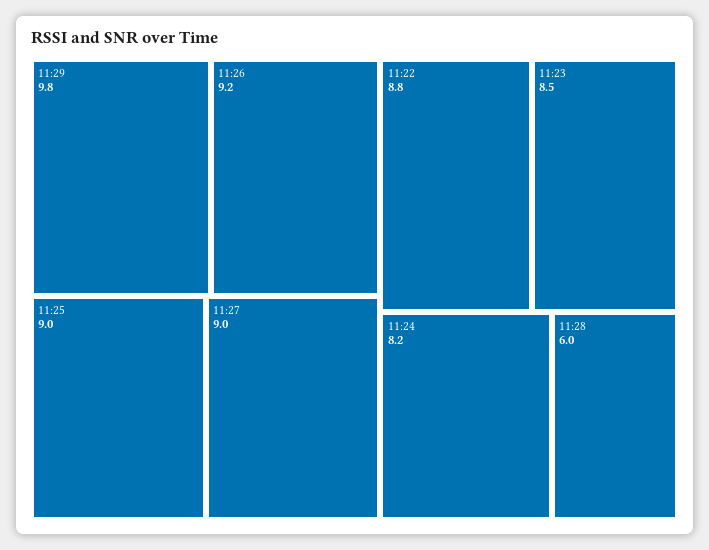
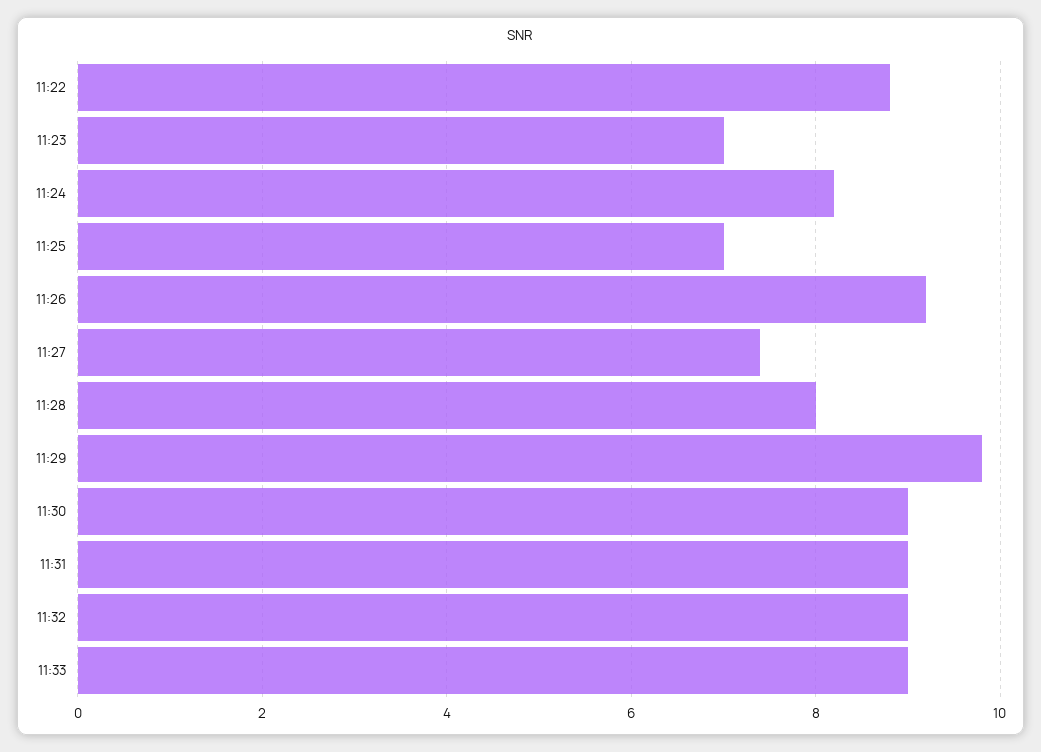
11:25: 9 -> 7
11:27: 9 -> 7.5
11:23: 8.5 -> 7
11:28: 6 -> 8
11:30: none -> 9
11:31: none -> 9
11:32: none -> 9
11:33: none -> 9

